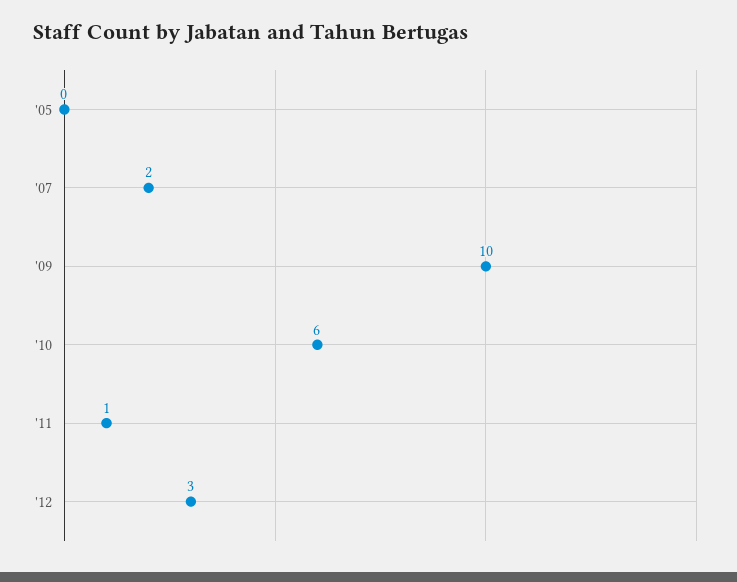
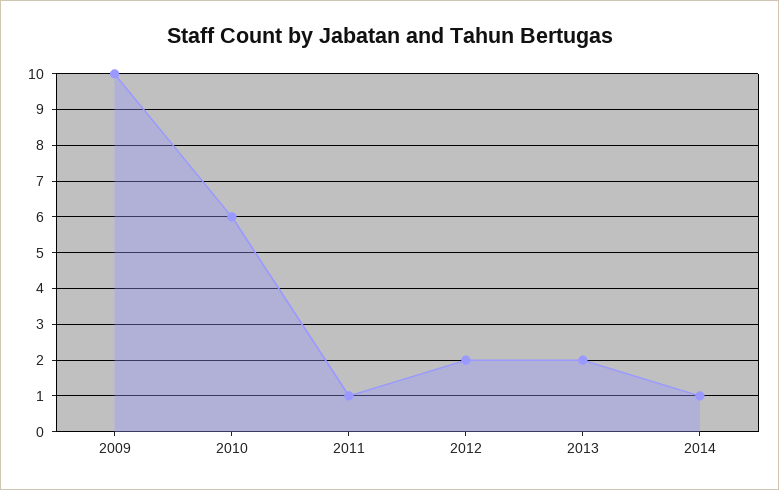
'05: 0 -> none
'07: 2 -> none
'12: 3 -> 2
2013: none -> 2
2014: none -> 1

